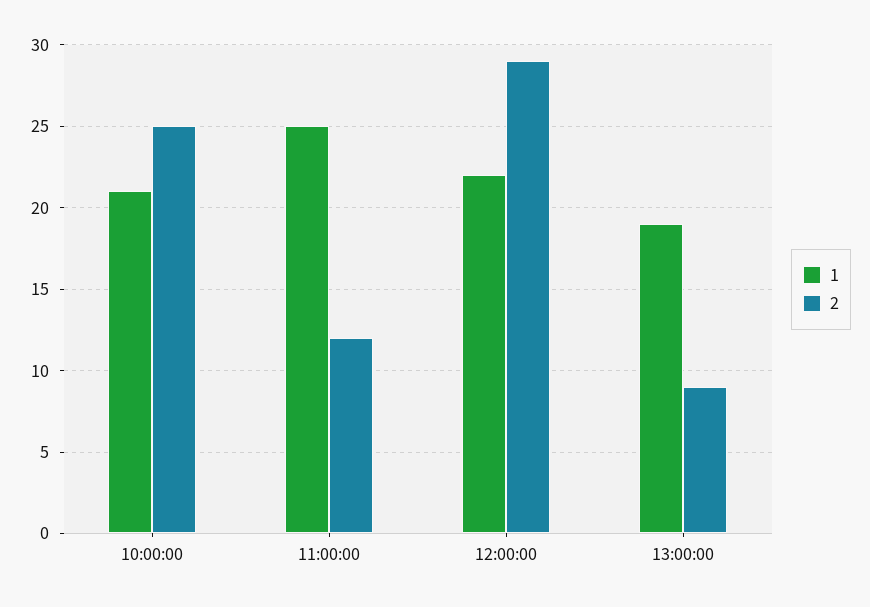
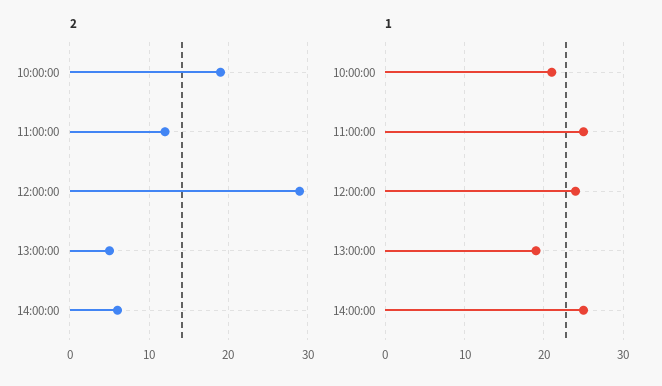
2, 10:00:00: 25 -> 19
1, 12:00:00: 22 -> 24
2, 13:00:00: 9 -> 5
2, 14:00:00: none -> 6
1, 14:00:00: none -> 25

